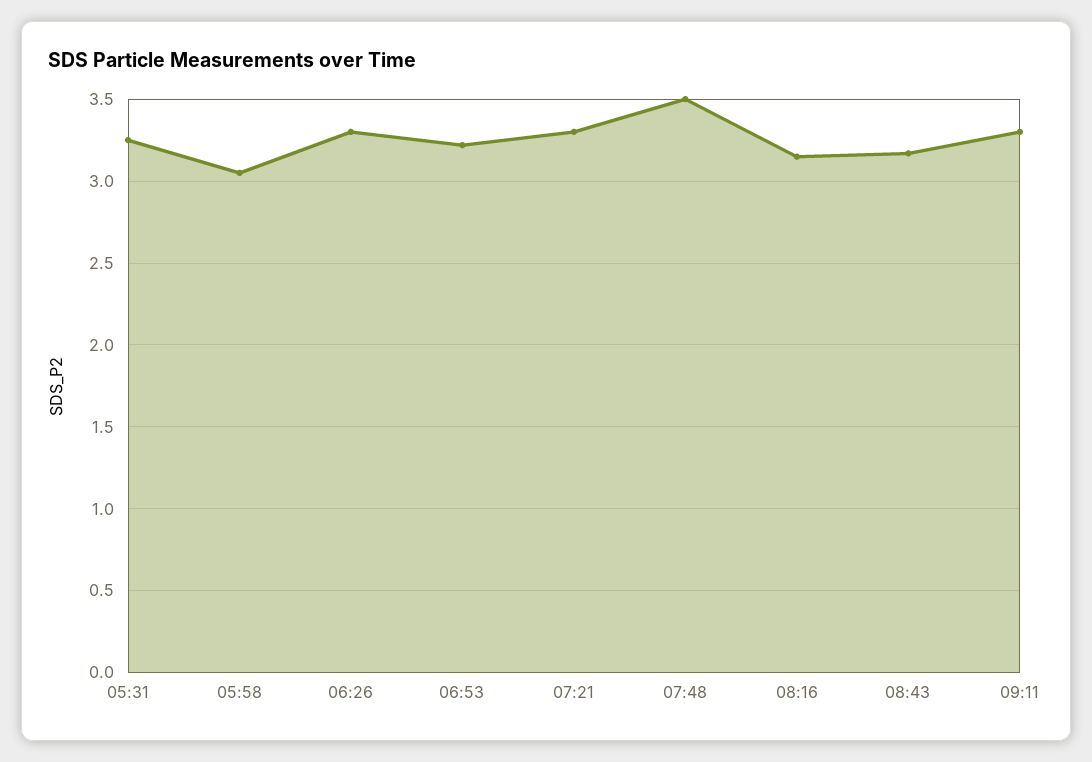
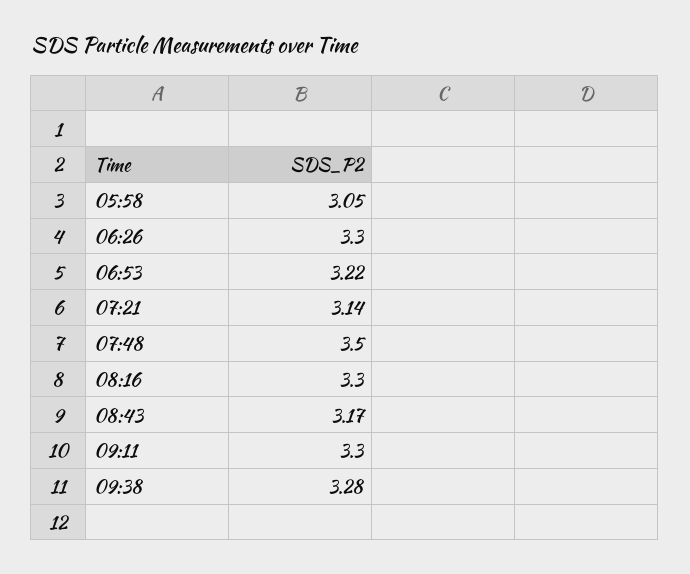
05:31: 3.25 -> none
07:21: 3.3 -> 3.14
08:16: 3.15 -> 3.3
09:38: none -> 3.28

